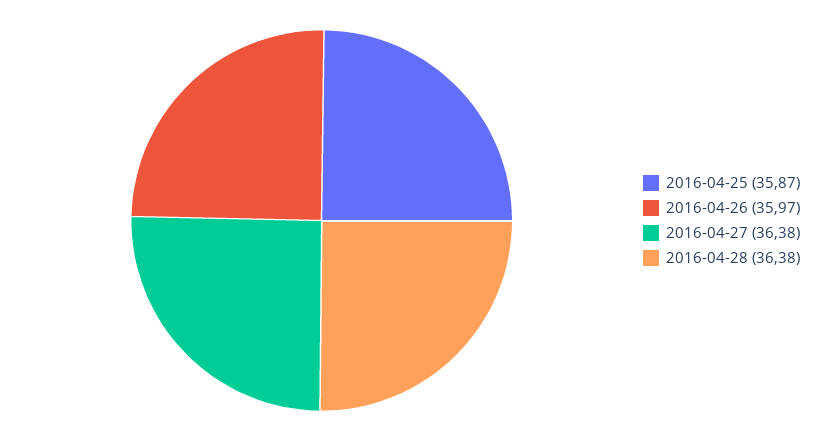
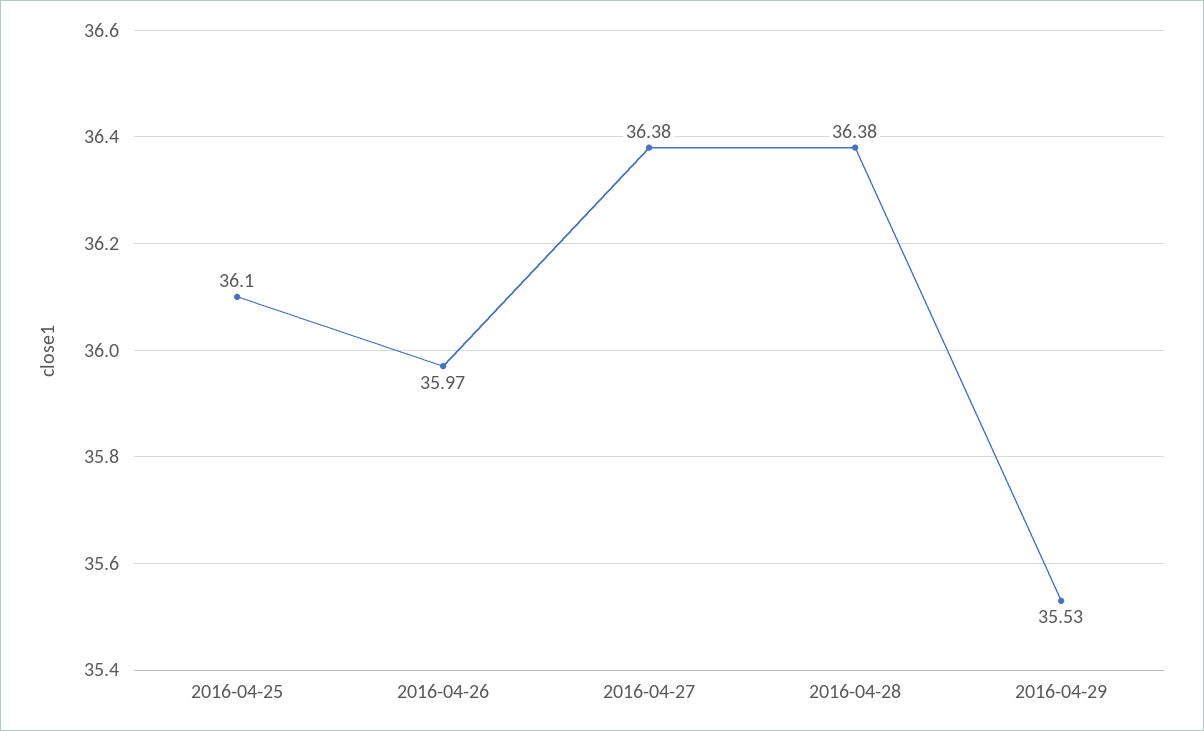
2016-04-25: 35.87 -> 36.1
2016-04-29: none -> 35.53

